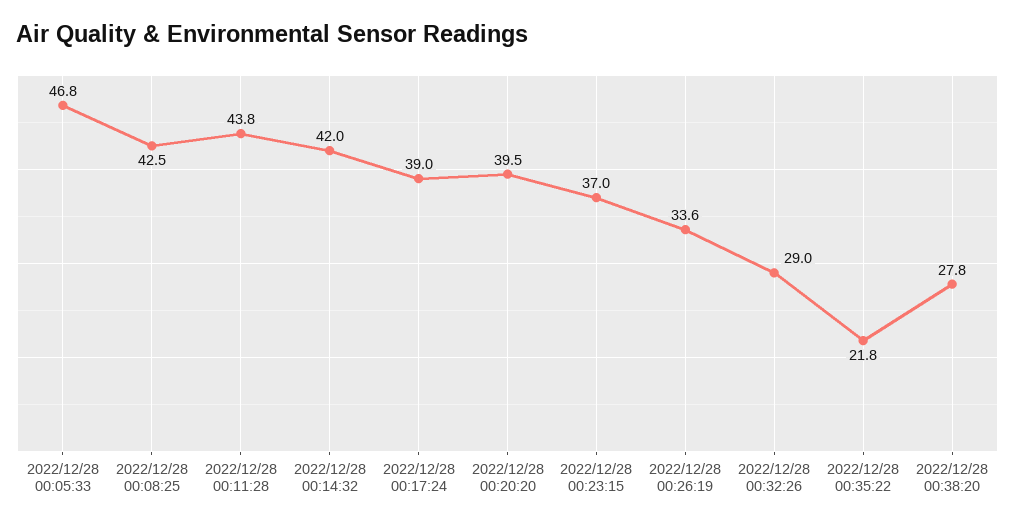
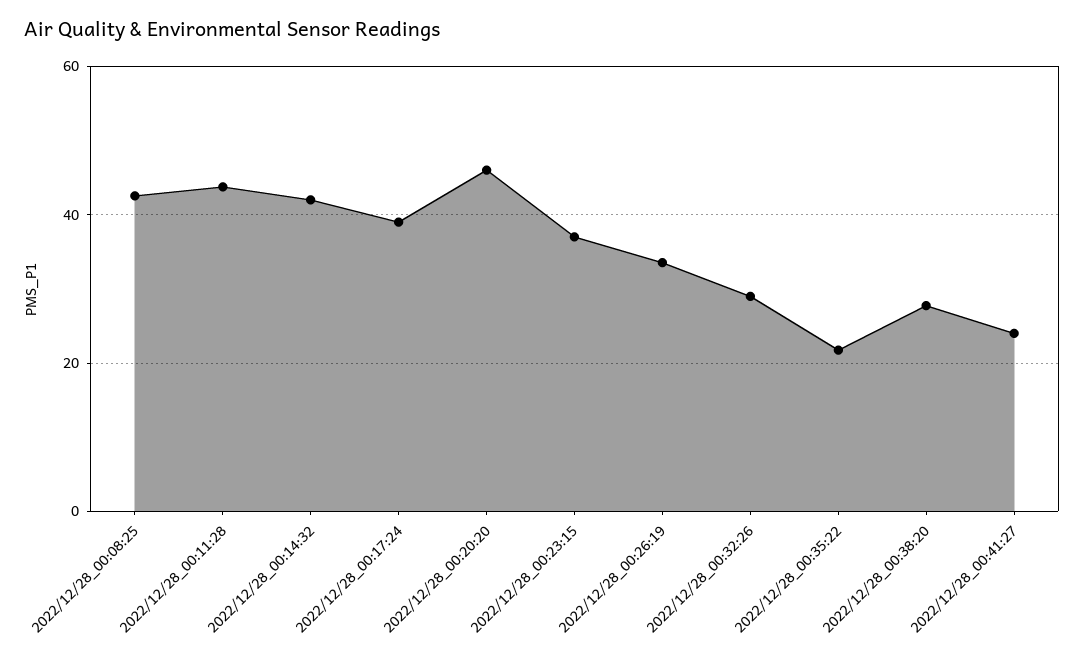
2022/12/28 00:05:33: 46.8 -> none
2022/12/28 00:20:20: 39.5 -> 46
2022/12/28_00:41:27: none -> 24

